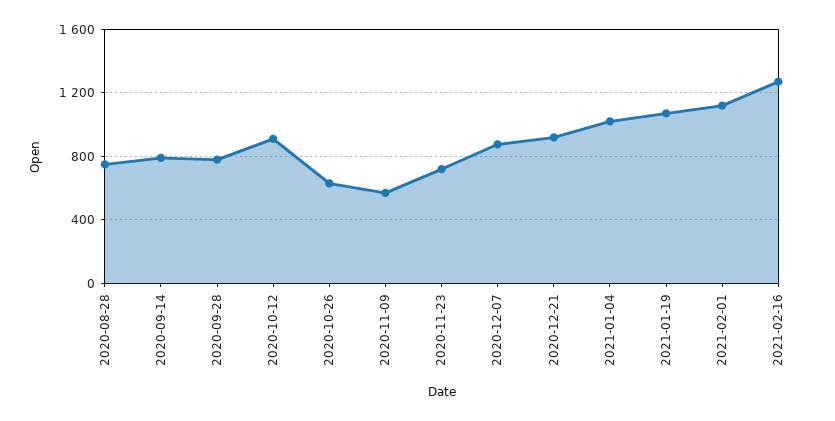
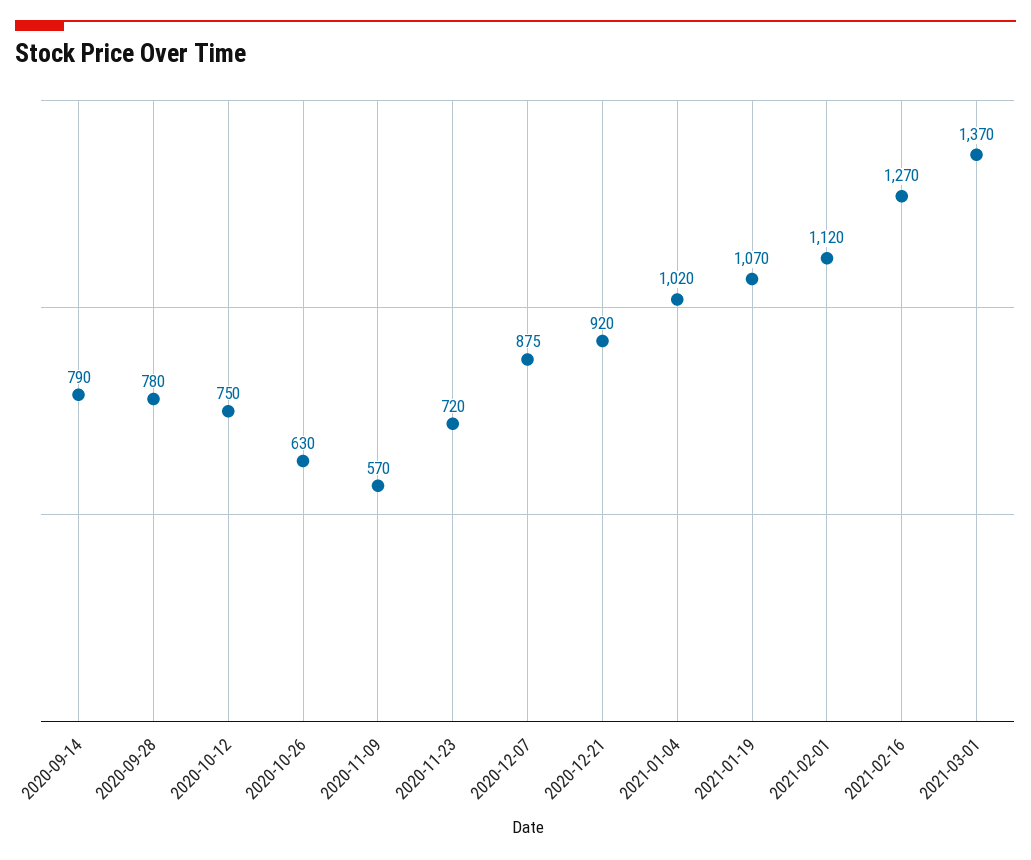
2020-08-28: 750 -> none
2020-10-12: 900 -> 750
2021-03-01: none -> 1370

